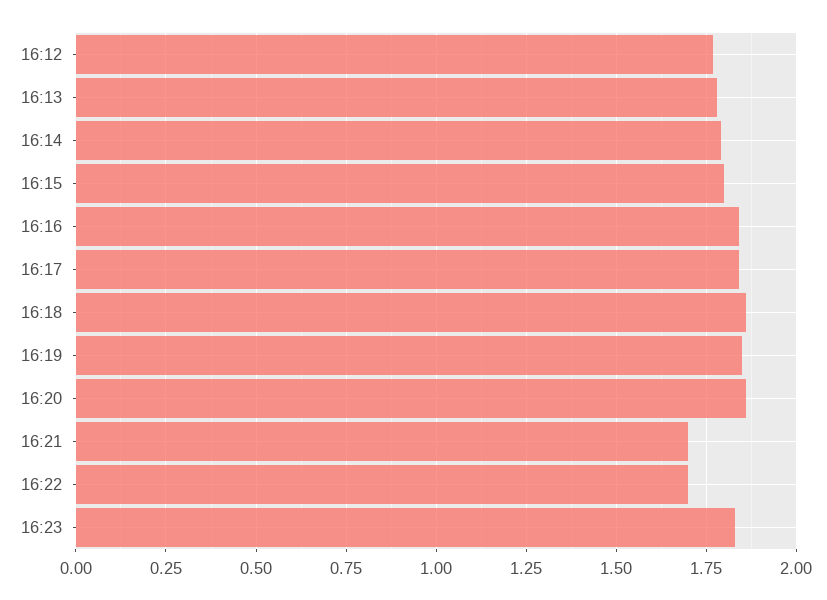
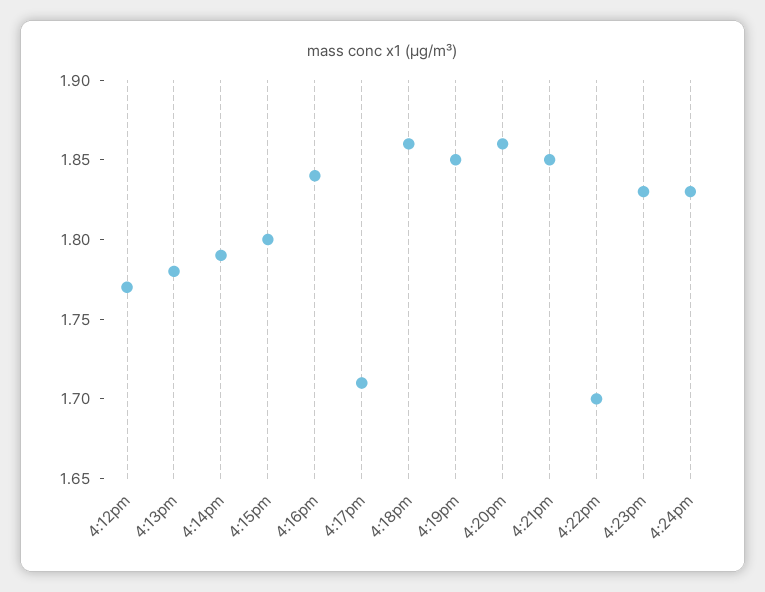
16:17: 1.85 -> 1.71
16:21: 1.7 -> 1.85
4:24pm: none -> 1.83

